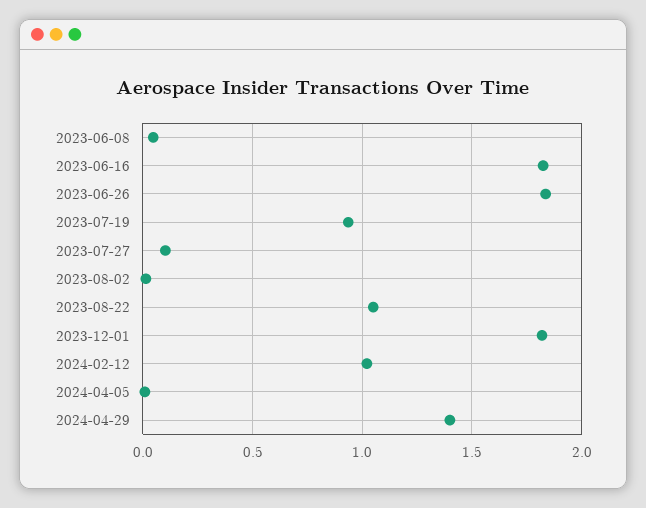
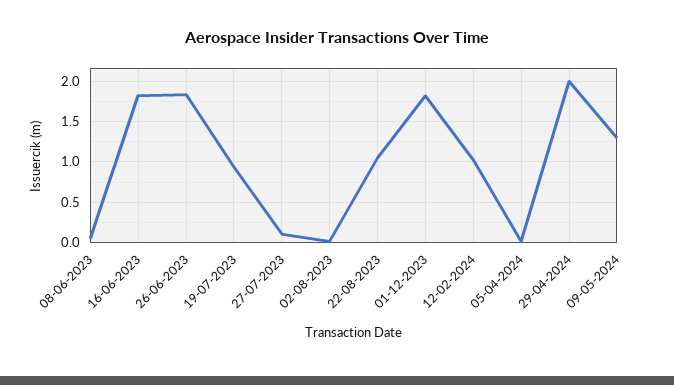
2024-04-29: 1.4 -> 2
09-05-2024: none -> 1.3

